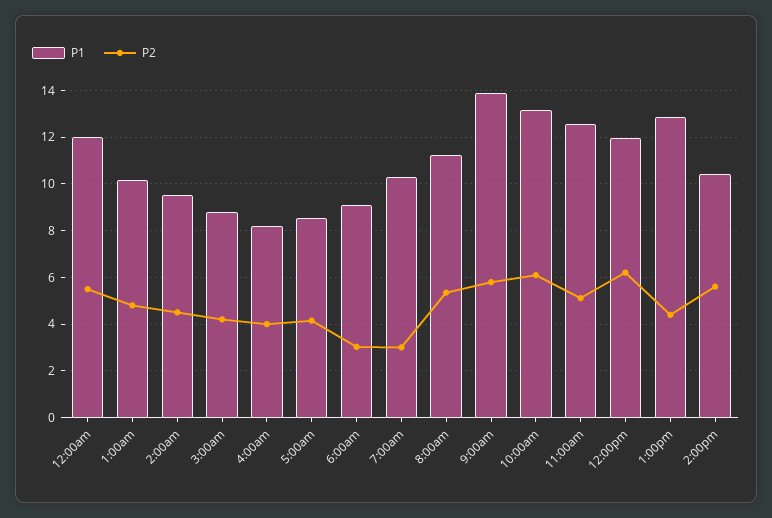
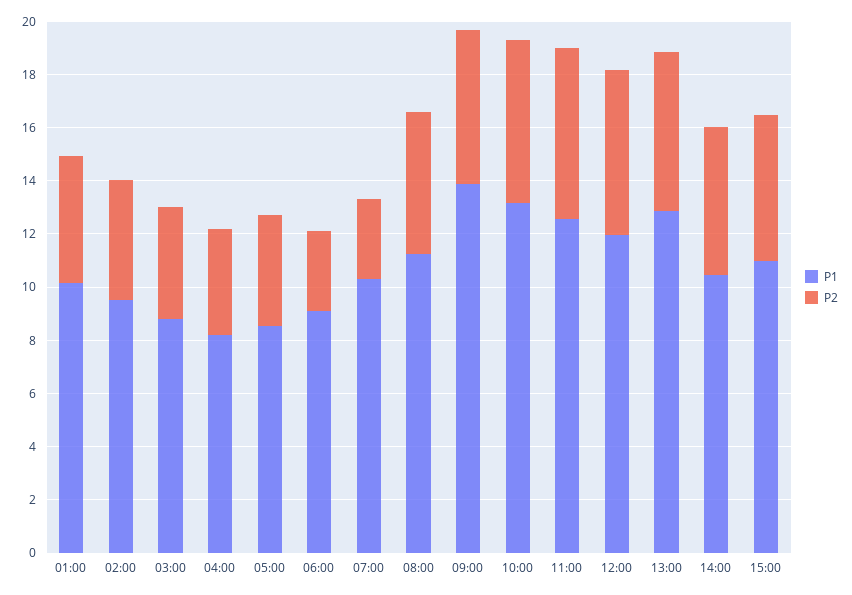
P1, 12:00am: 12 -> none
P2, 12:00am: 5.5 -> none
P2, 11:00am: 5 -> 6.5
P2, 1:00pm: 4.5 -> 6
P1, 15:00: none -> 11
P2, 15:00: none -> 5.5

